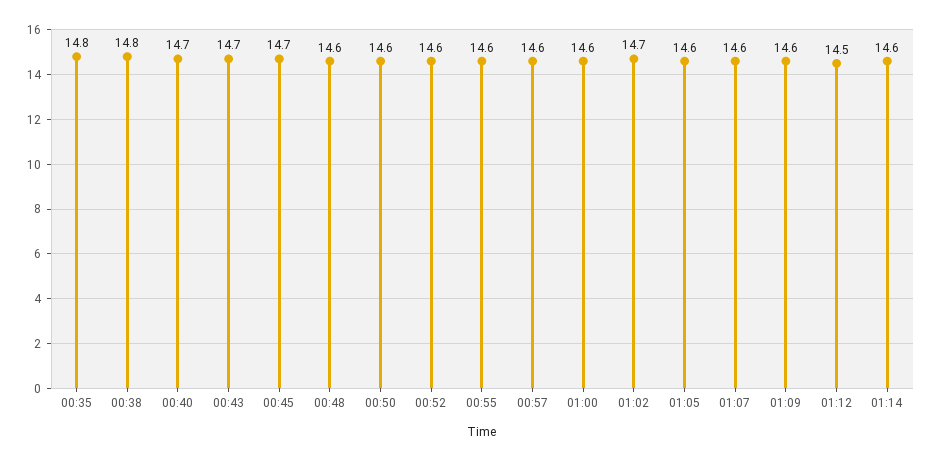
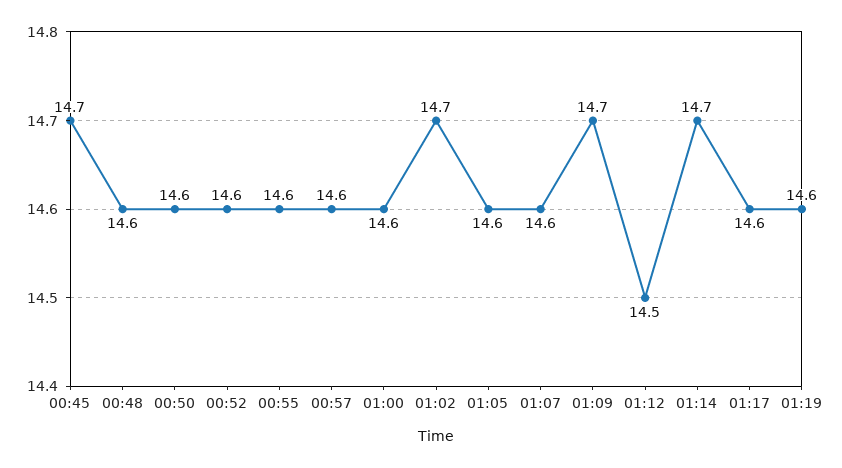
00:35: 14.8 -> none
00:38: 14.8 -> none
00:40: 14.7 -> none
00:43: 14.7 -> none
01:09: 14.6 -> 14.7
01:14: 14.6 -> 14.7
01:17: none -> 14.6
01:19: none -> 14.6

